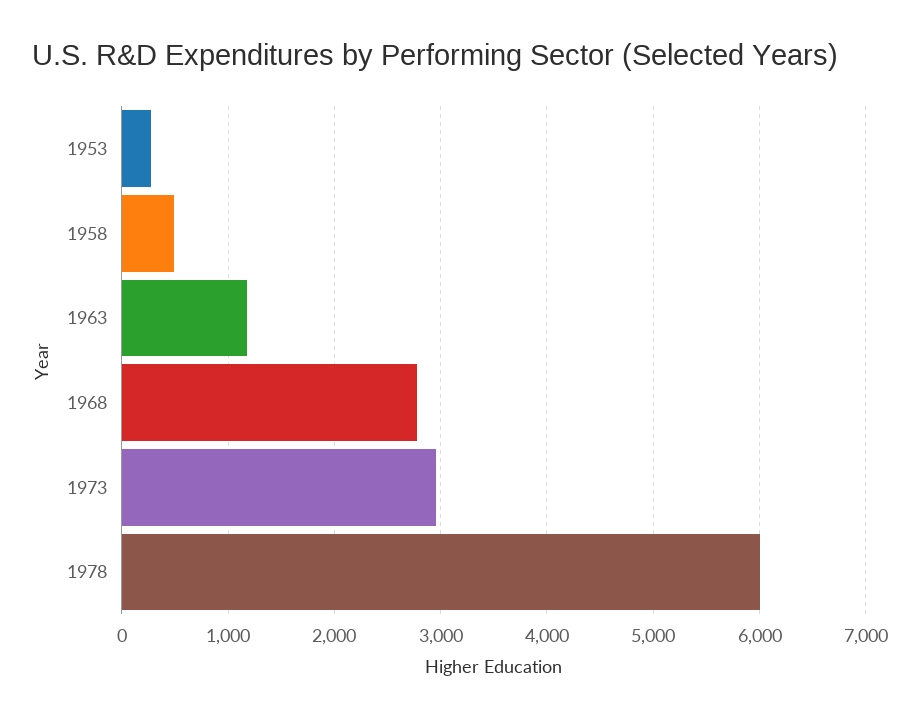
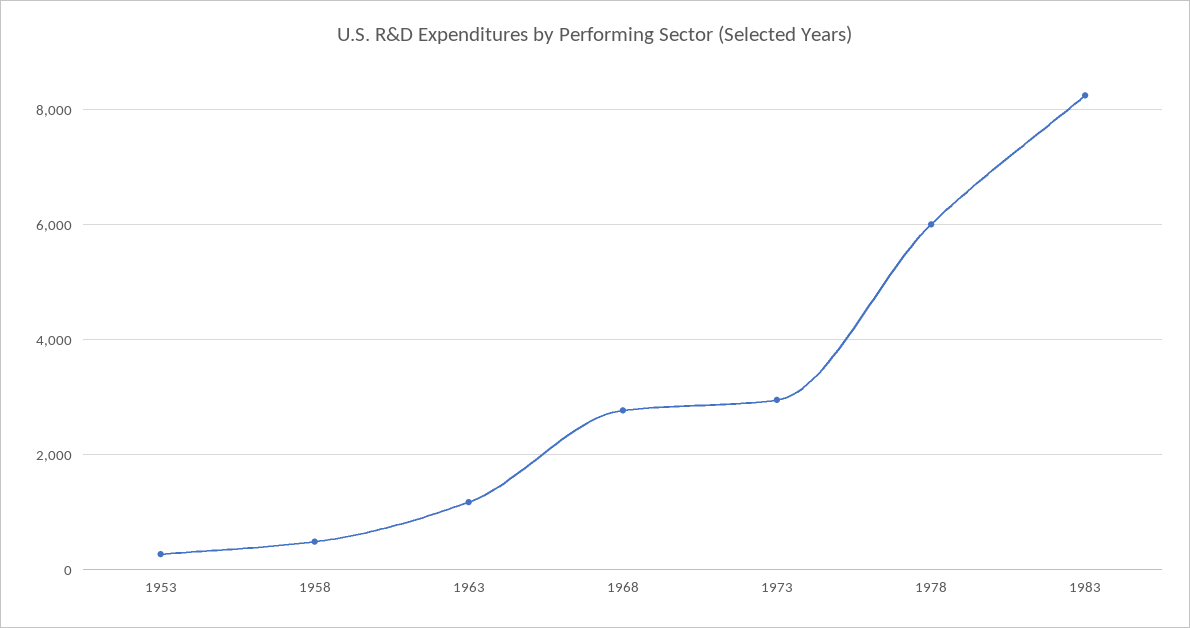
1983: none -> 8200

